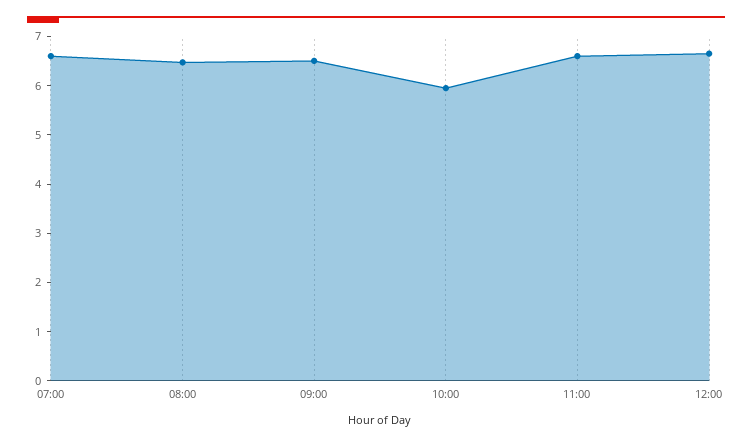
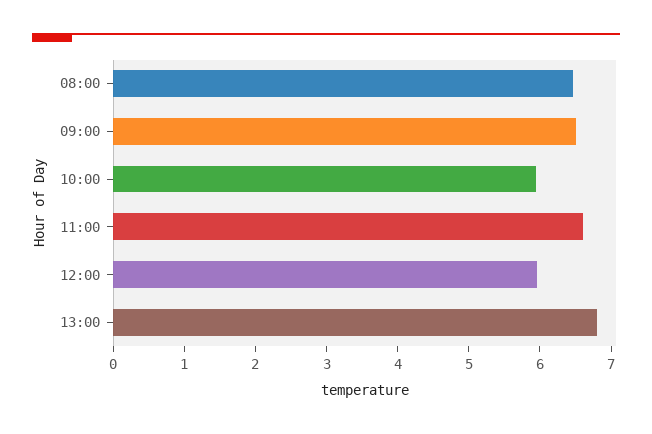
07:00: 6.6 -> none
12:00: 6.6 -> 6
13:00: none -> 6.8

